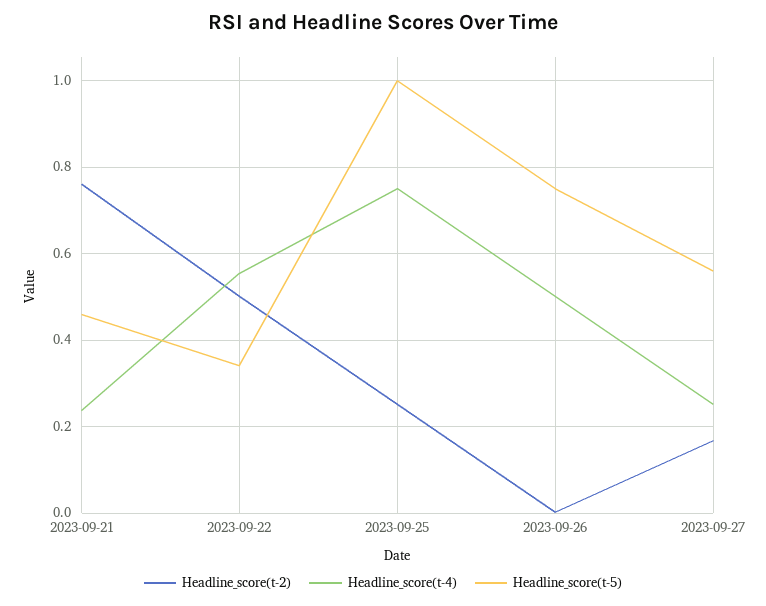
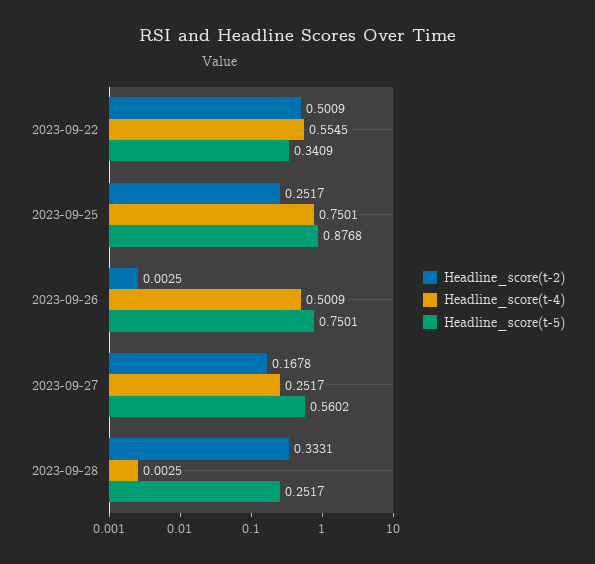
Headline_score(t-2), 2023-09-21: 0.76 -> none
Headline_score(t-4), 2023-09-21: 0.24 -> none
Headline_score(t-5), 2023-09-21: 0.46 -> none
Headline_score(t-5), 2023-09-25: 1 -> 0.8768
Headline_score(t-2), 2023-09-28: none -> 0.3331
Headline_score(t-4), 2023-09-28: none -> 0.0025
Headline_score(t-5), 2023-09-28: none -> 0.2517

